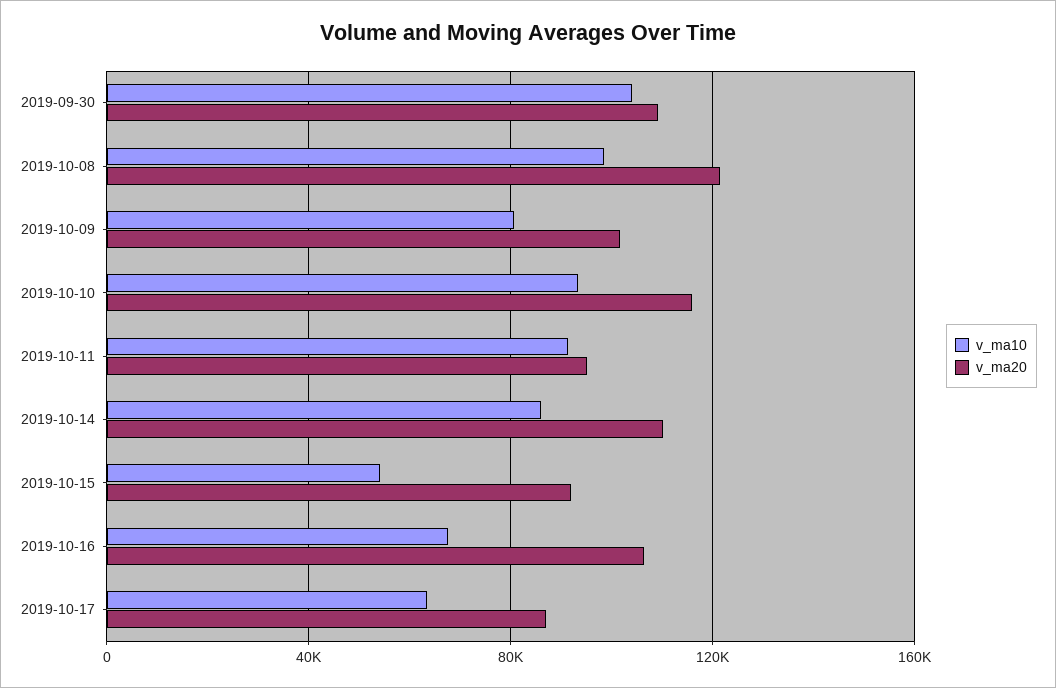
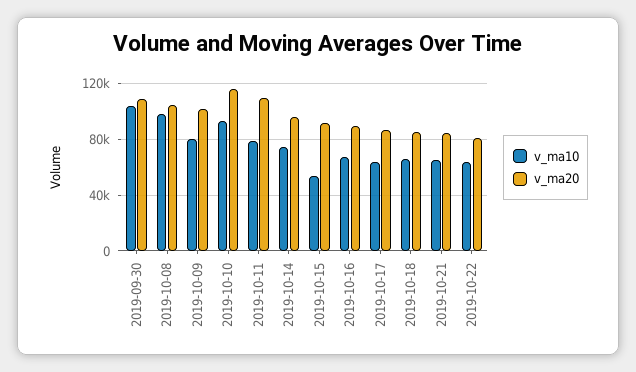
v_ma20, 2019-10-08: 120000 -> 105000
v_ma10, 2019-10-11: 90000 -> 80000
v_ma20, 2019-10-11: 95000 -> 110000
v_ma10, 2019-10-14: 85000 -> 75000
v_ma20, 2019-10-14: 110000 -> 95000
v_ma20, 2019-10-16: 105000 -> 90000
v_ma10, 2019-10-18: none -> 65000
v_ma20, 2019-10-18: none -> 85000
v_ma10, 2019-10-21: none -> 65000
v_ma20, 2019-10-21: none -> 85000
v_ma10, 2019-10-22: none -> 65000
v_ma20, 2019-10-22: none -> 80000

